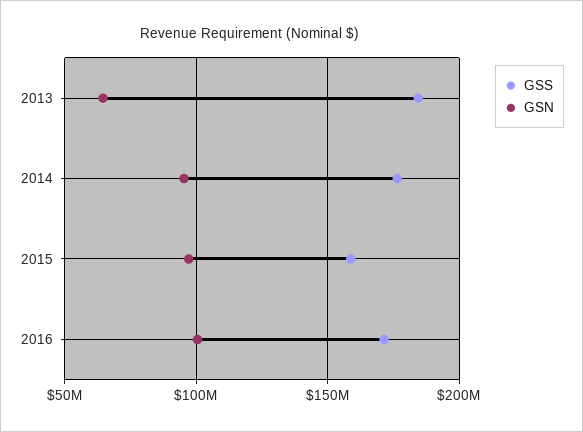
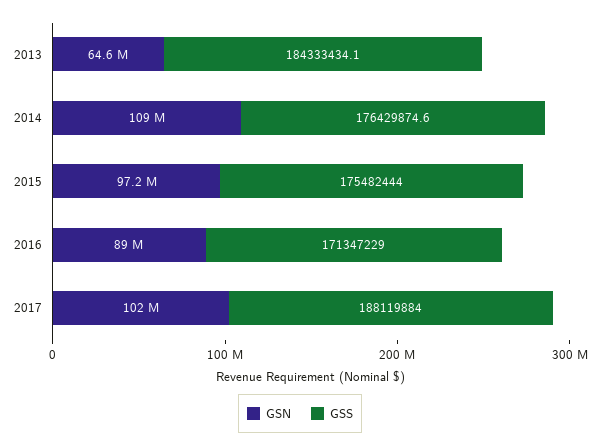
GSN, 2014: 95000000 -> 109000000
GSS, 2015: 160000000 -> 175482444
GSN, 2016: 100000000 -> 89000000
GSN, 2017: none -> 102000000
GSS, 2017: none -> 188119884

